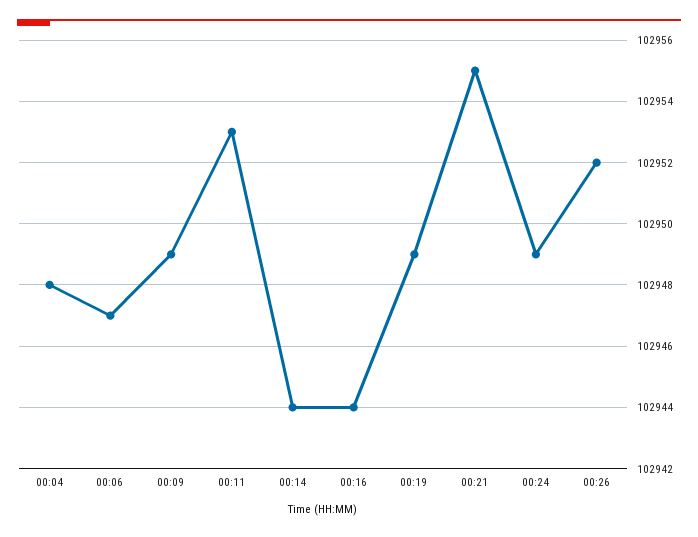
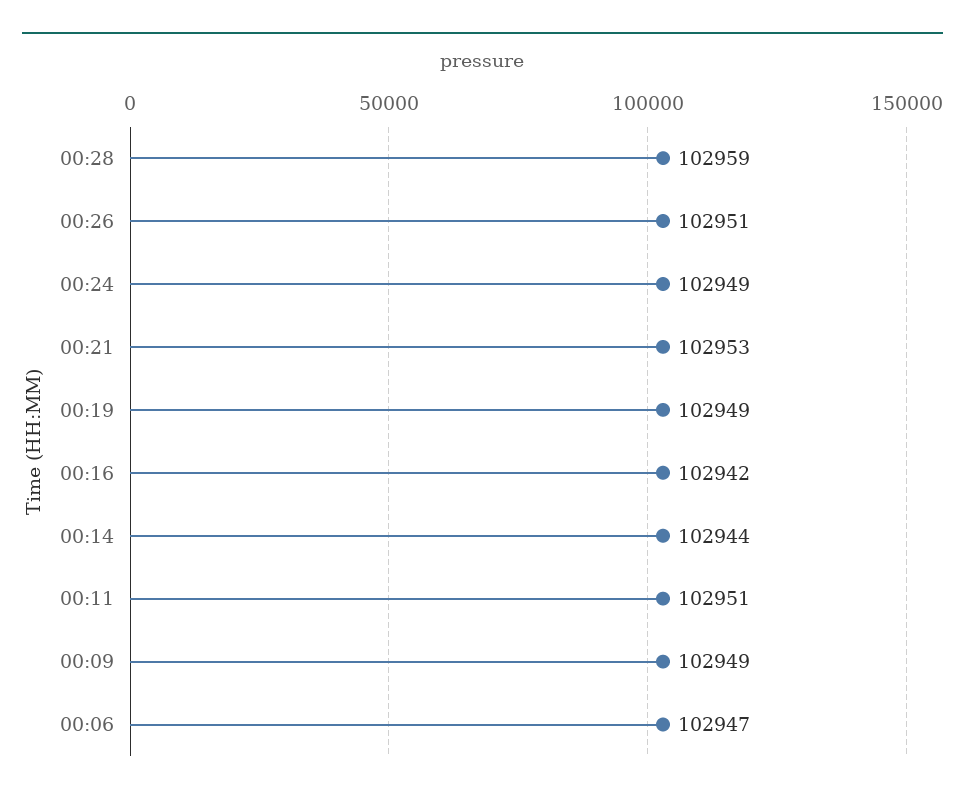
00:04: 102948 -> none
00:11: 102953 -> 102951
00:16: 102944 -> 102942
00:21: 102955 -> 102953
00:26: 102952 -> 102951
00:28: none -> 102959

